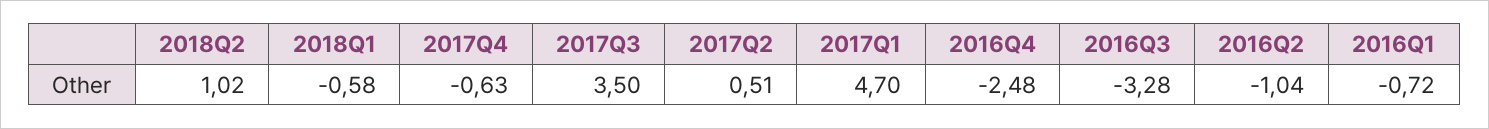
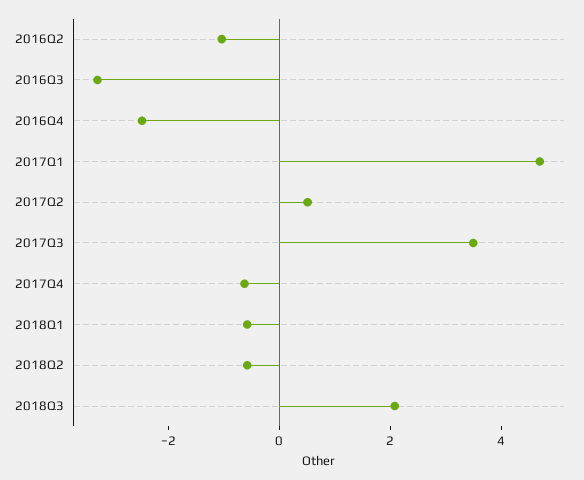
2018Q2: 1.02 -> -0.5
2016Q1: -0.72 -> none
2018Q3: none -> 2

